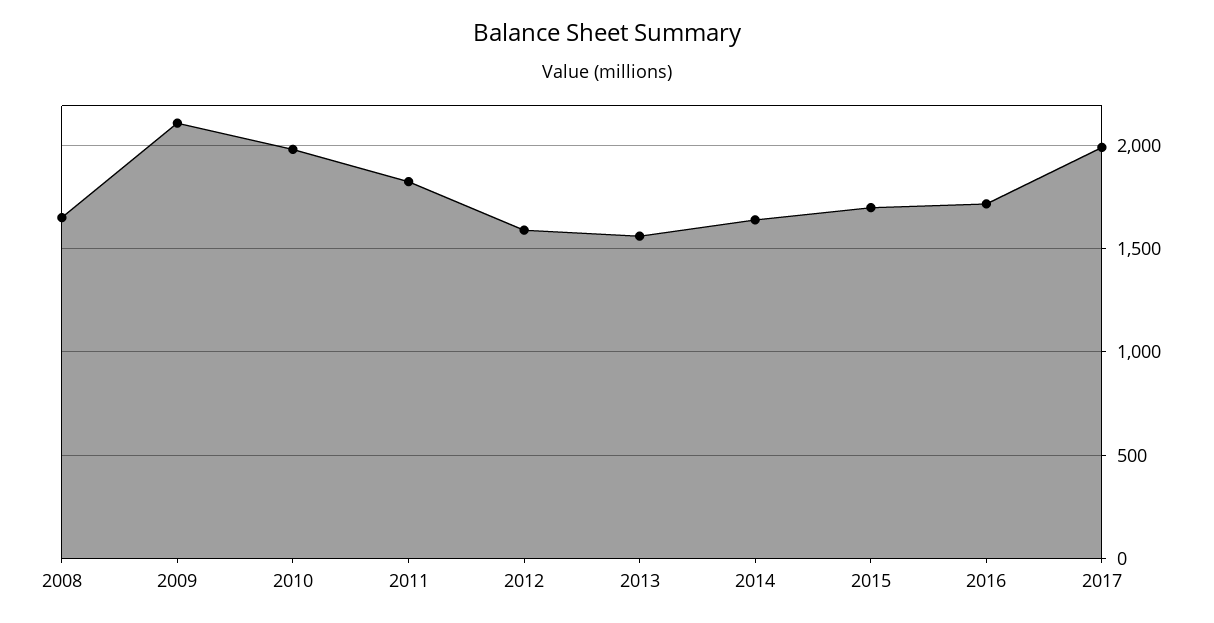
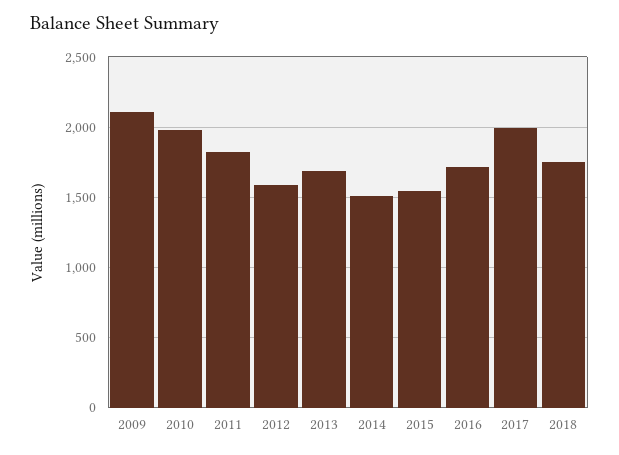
2008: 1650 -> none
2013: 1550 -> 1700
2014: 1650 -> 1500
2015: 1700 -> 1550
2018: none -> 1750

